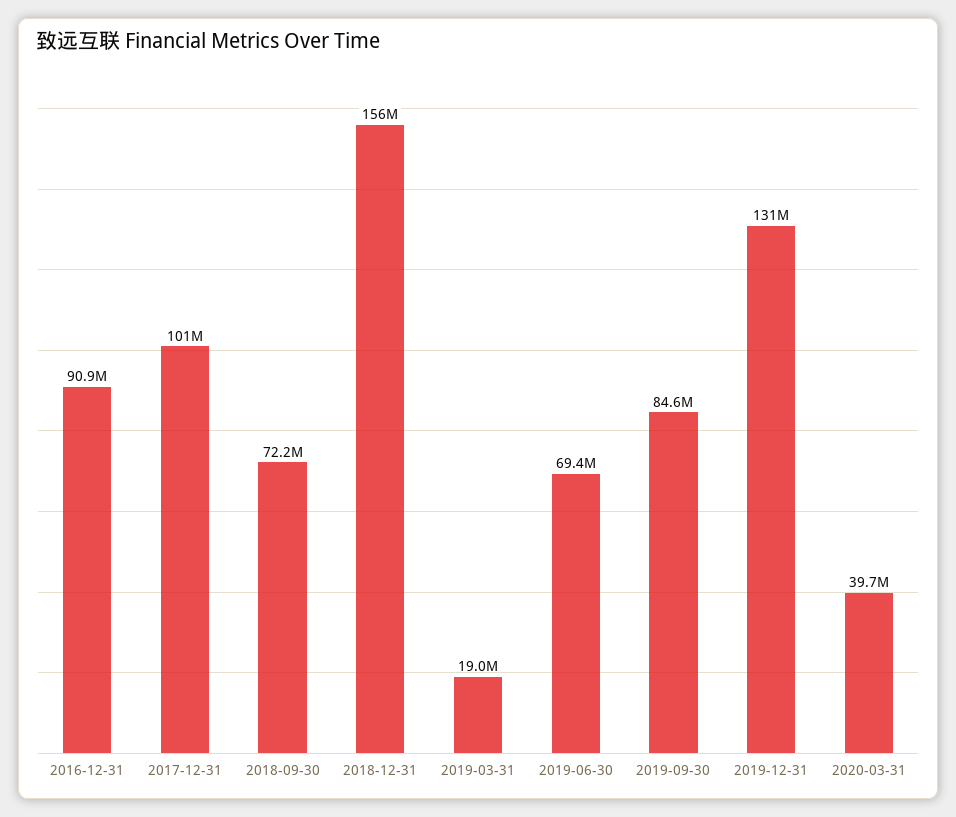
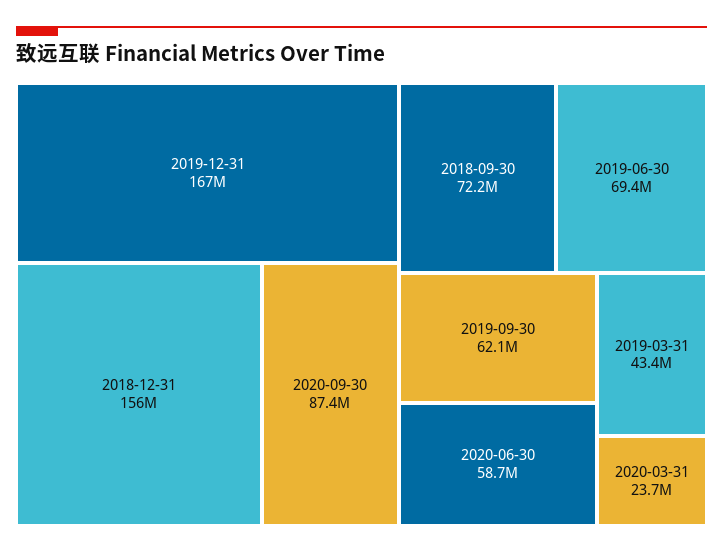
2016-12-31: 90900000 -> none
2017-12-31: 101000000 -> none
2019-03-31: 19000000 -> 43400000
2019-09-30: 84600000 -> 62100000
2019-12-31: 131000000 -> 167000000
2020-03-31: 39700000 -> 23700000
2020-09-30: none -> 87400000
2020-06-30: none -> 58700000

